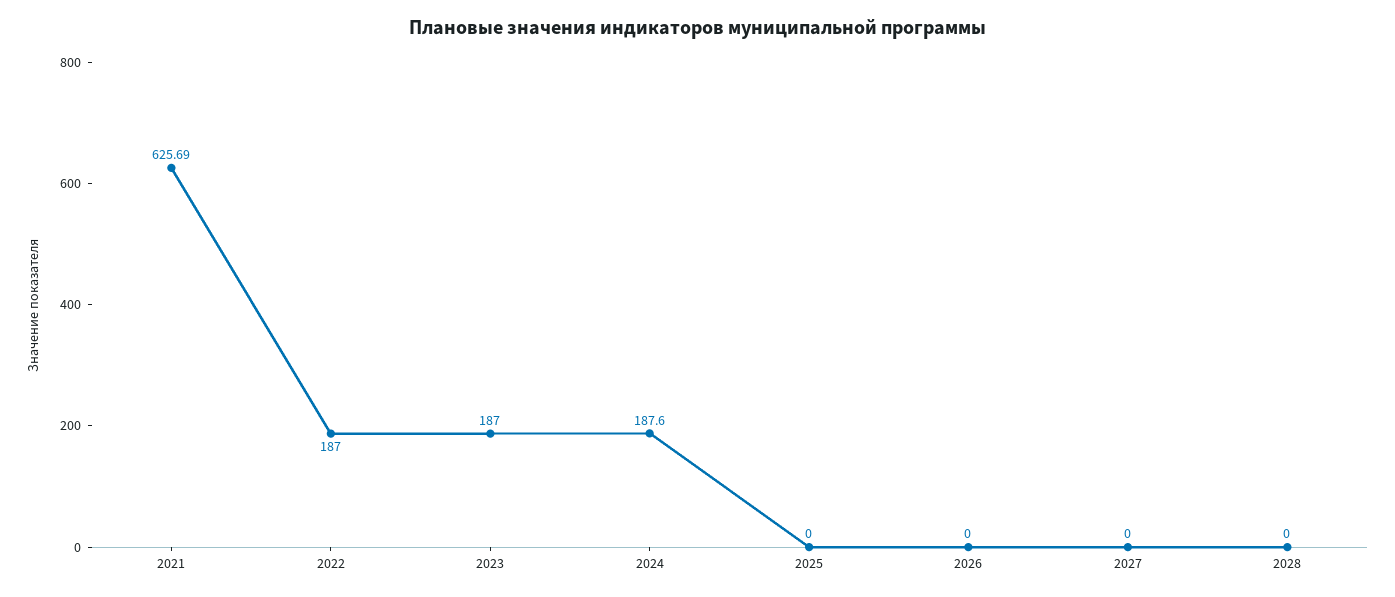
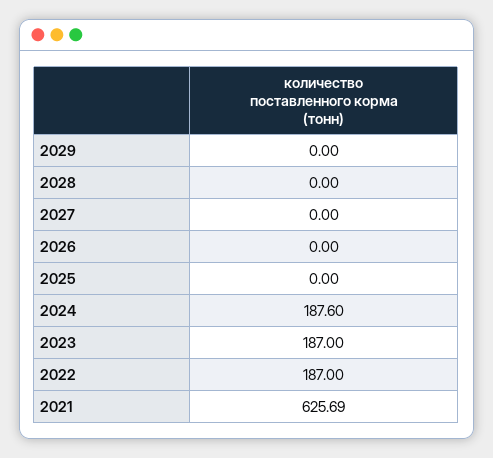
2029: none -> 0

